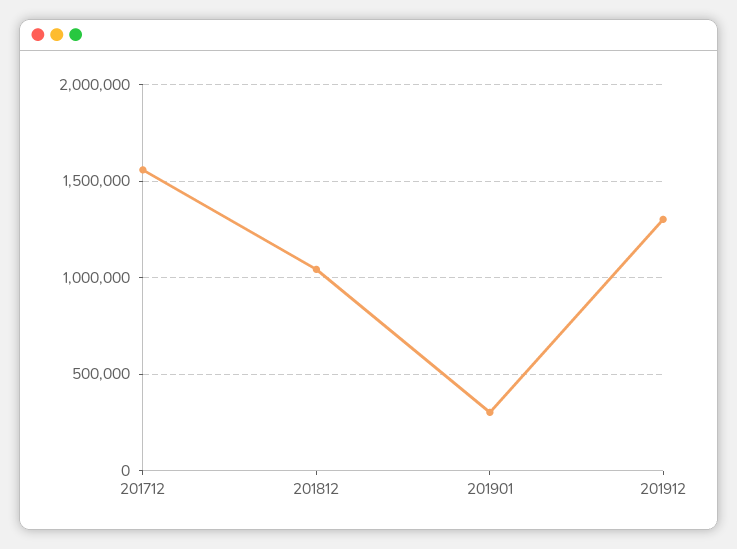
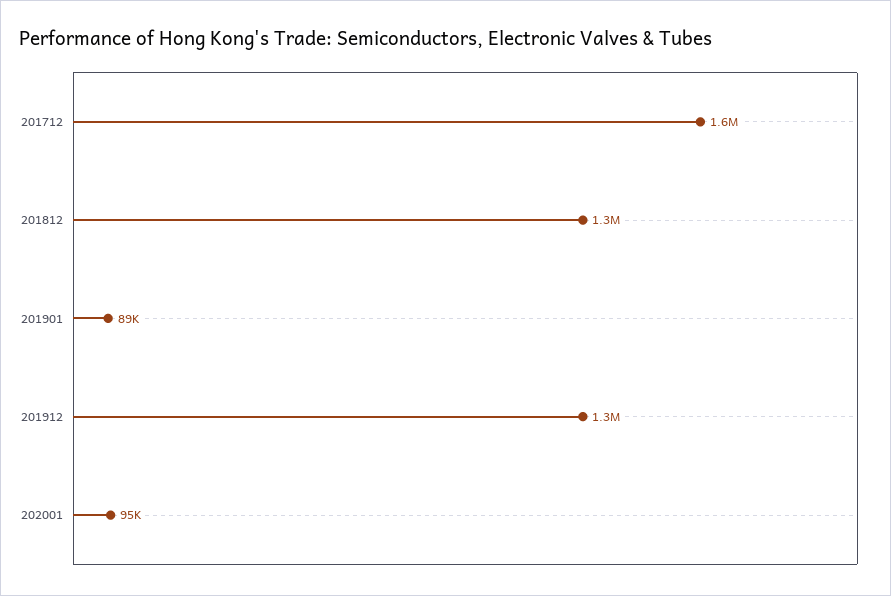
201812: 1050000 -> 1300000
201901: 300000 -> 89000
202001: none -> 95000

